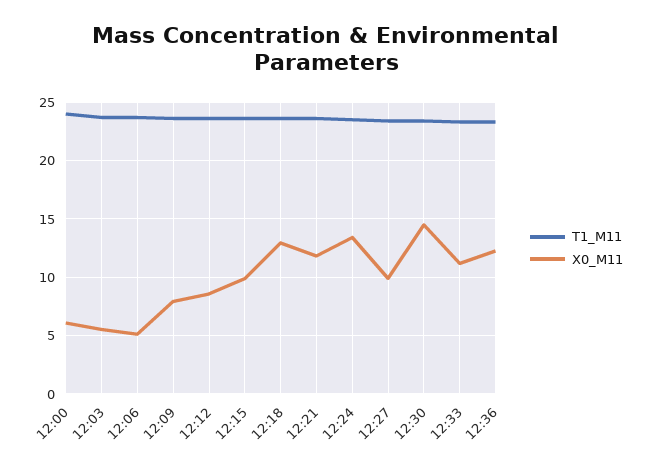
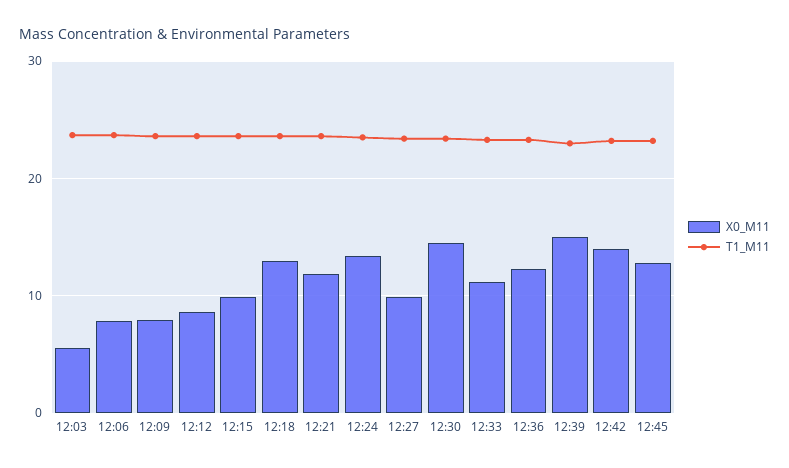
T1_M11, 12:00: 24 -> none
X0_M11, 12:00: 6 -> none
X0_M11, 12:06: 5 -> 8
X0_M11, 12:39: none -> 15
T1_M11, 12:39: none -> 23
X0_M11, 12:42: none -> 14
T1_M11, 12:42: none -> 23
X0_M11, 12:45: none -> 13
T1_M11, 12:45: none -> 23

